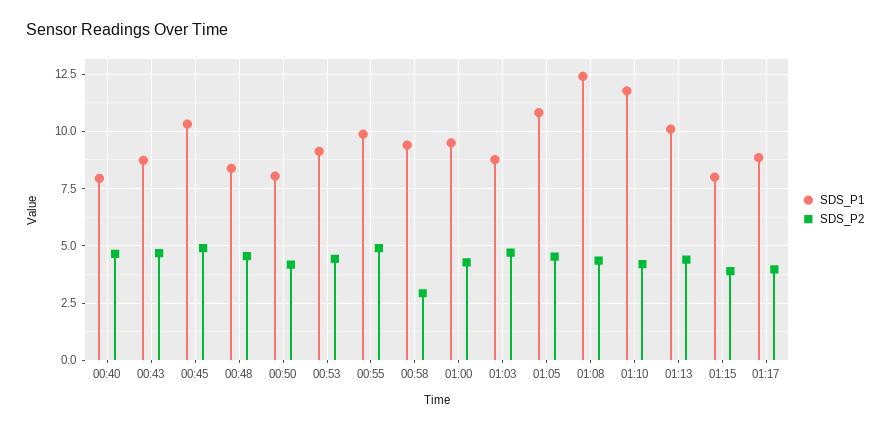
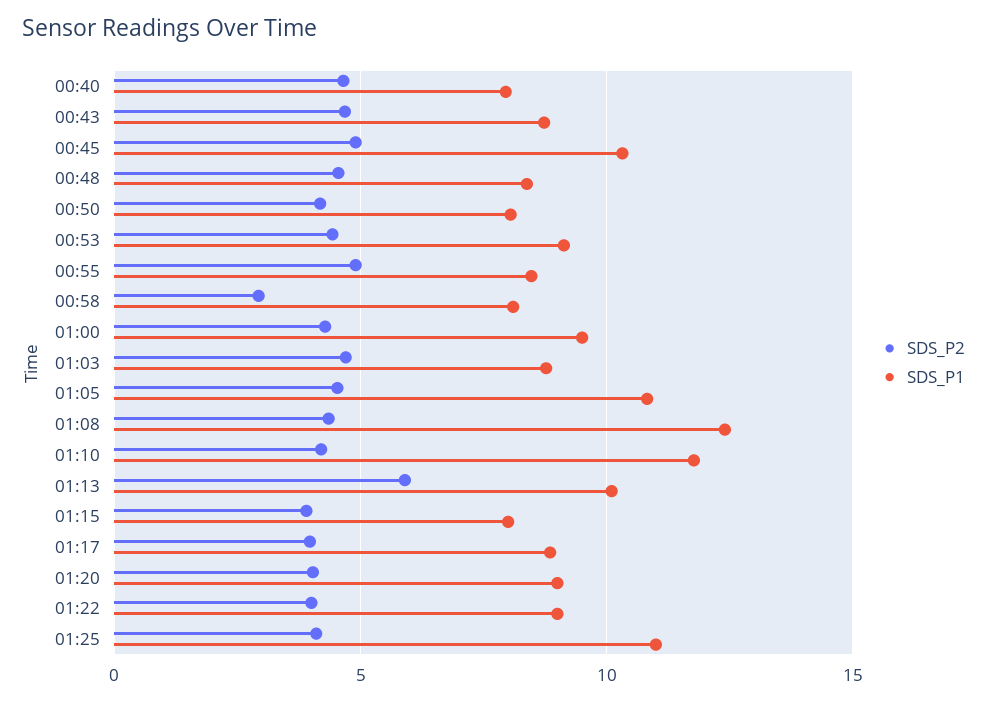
SDS_P1, 00:55: 10 -> 8.5
SDS_P1, 00:58: 9.5 -> 8
SDS_P2, 01:13: 4.5 -> 6
SDS_P2, 01:20: none -> 4
SDS_P1, 01:20: none -> 9
SDS_P2, 01:22: none -> 4
SDS_P1, 01:22: none -> 9
SDS_P2, 01:25: none -> 4
SDS_P1, 01:25: none -> 11

